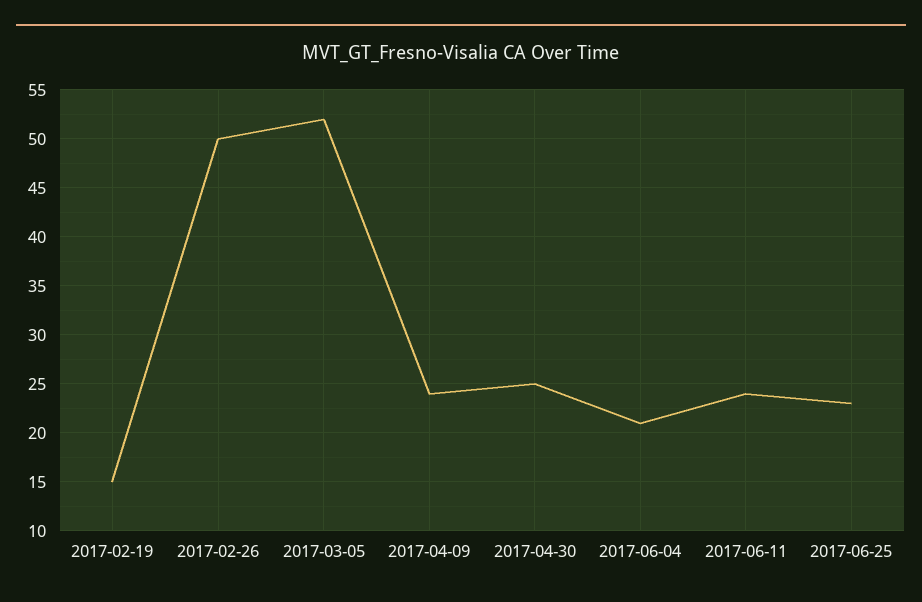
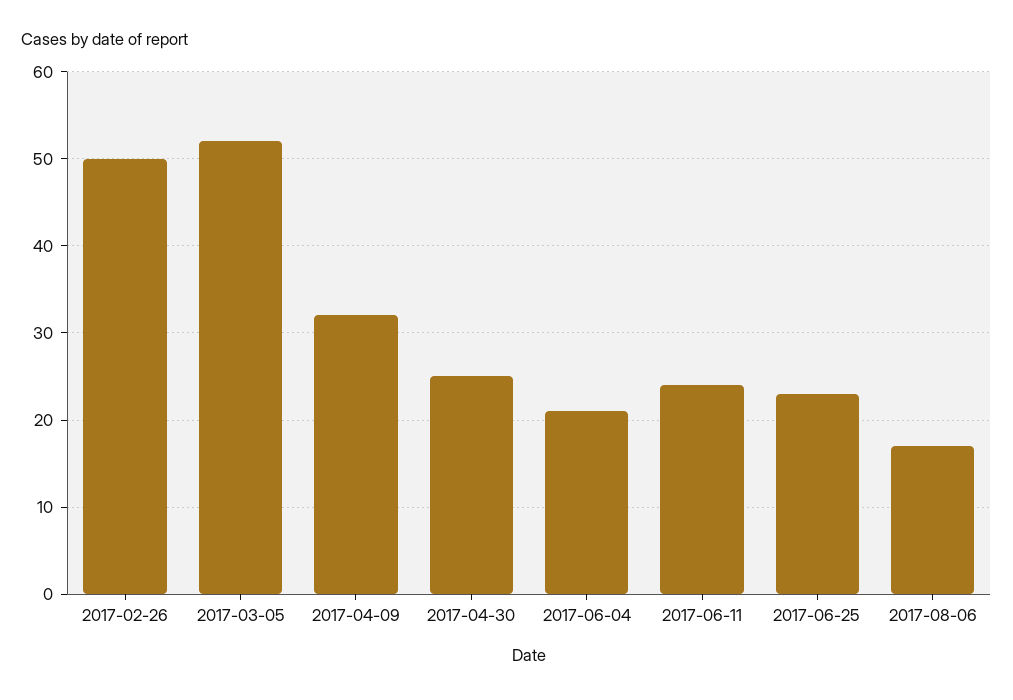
2017-02-19: 15 -> none
2017-04-09: 24 -> 32
2017-08-06: none -> 17

